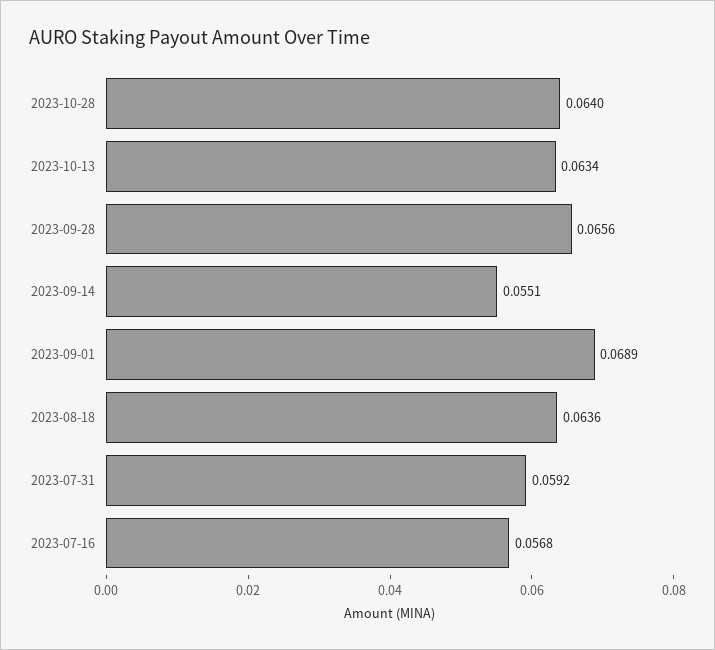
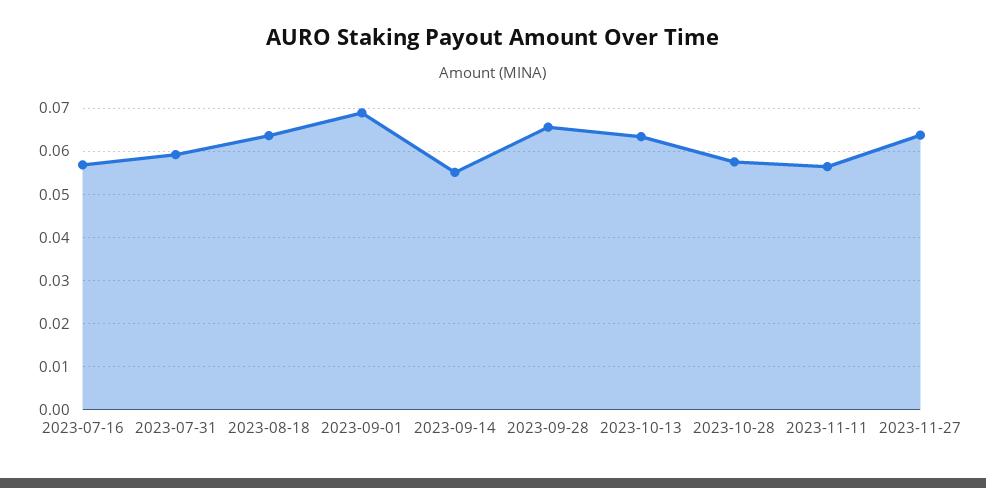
2023-10-28: 0.064 -> 0.058
2023-11-11: none -> 0.056
2023-11-27: none -> 0.064

